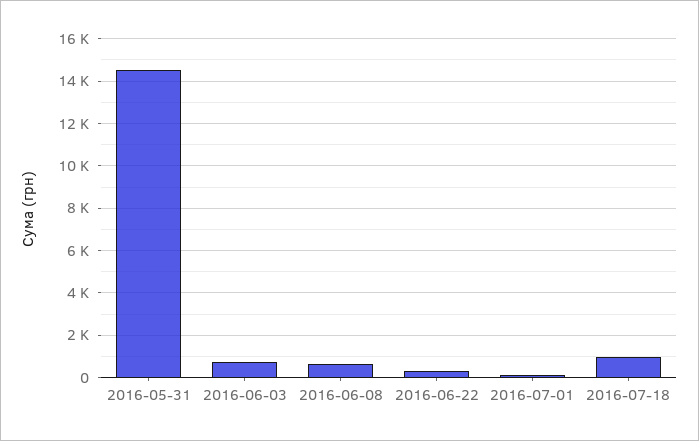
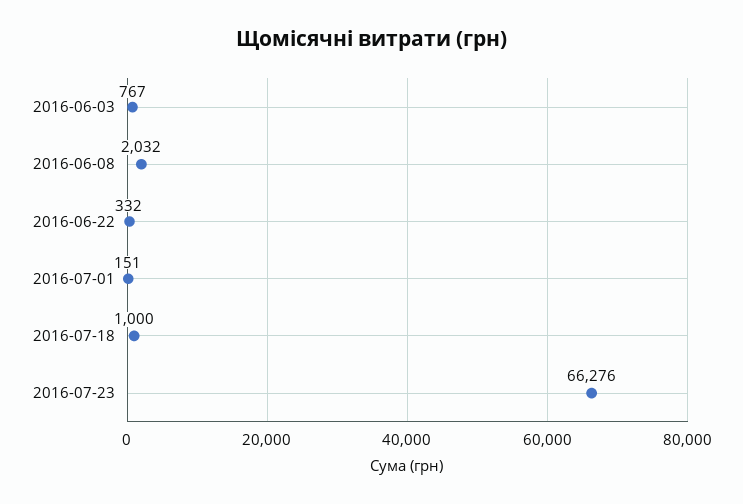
2016-05-31: 14500 -> none
2016-06-08: 500 -> 2032
2016-07-23: none -> 66276

